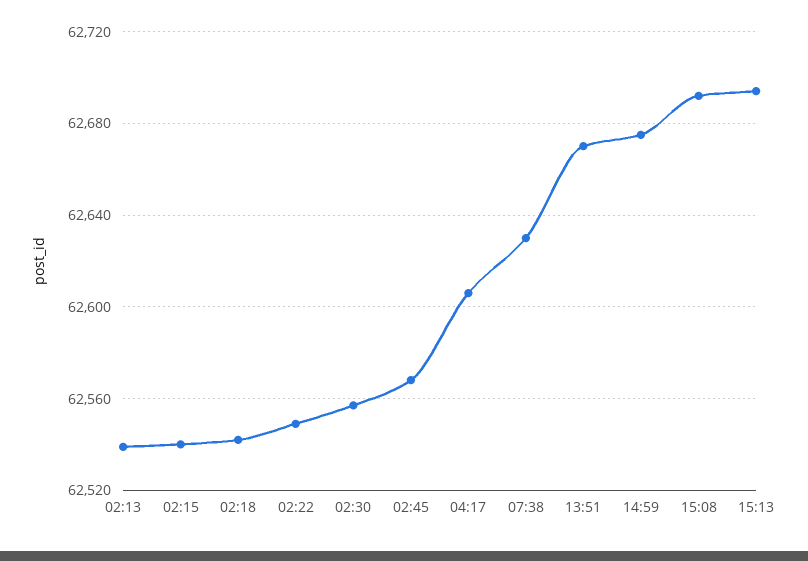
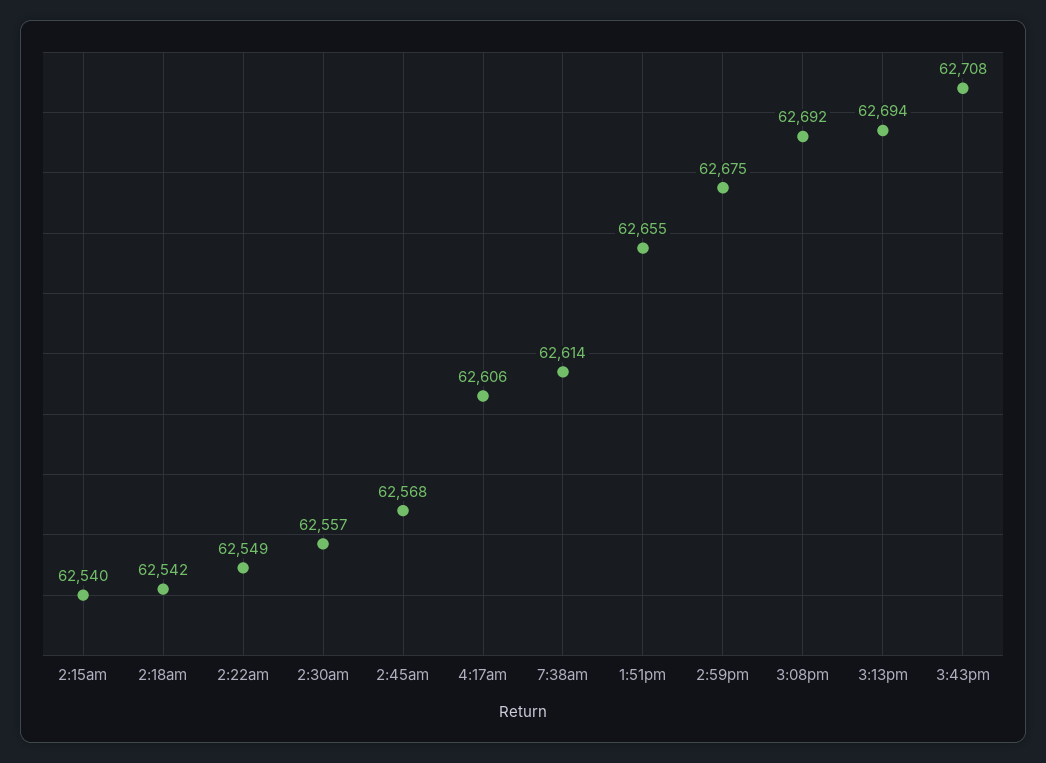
02:13: 62540 -> none
07:38: 62630 -> 62614
13:51: 62670 -> 62655
3:43pm: none -> 62708

